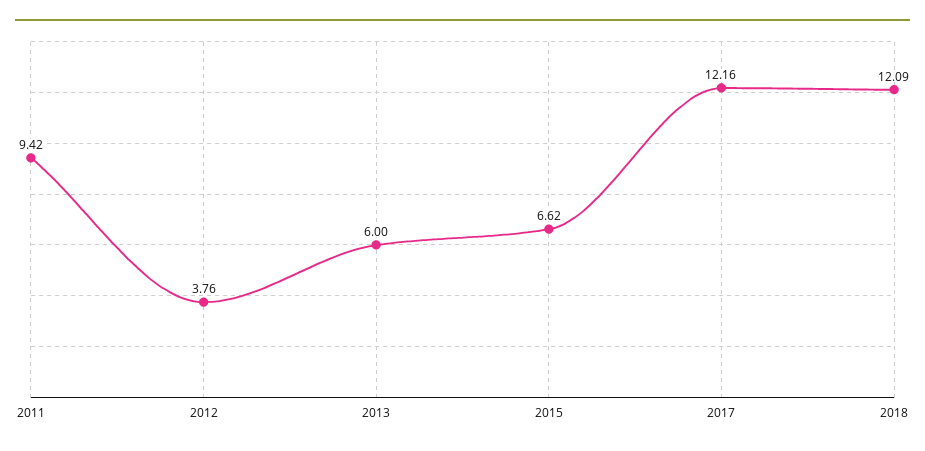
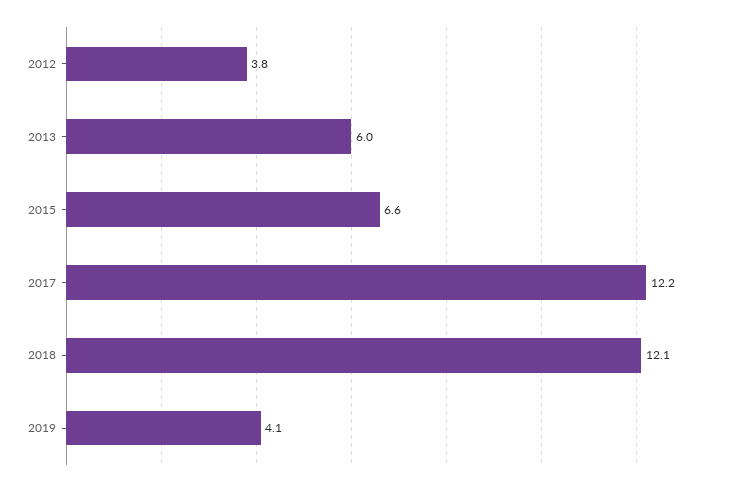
2011: 9.42 -> none
2019: none -> 4.1

